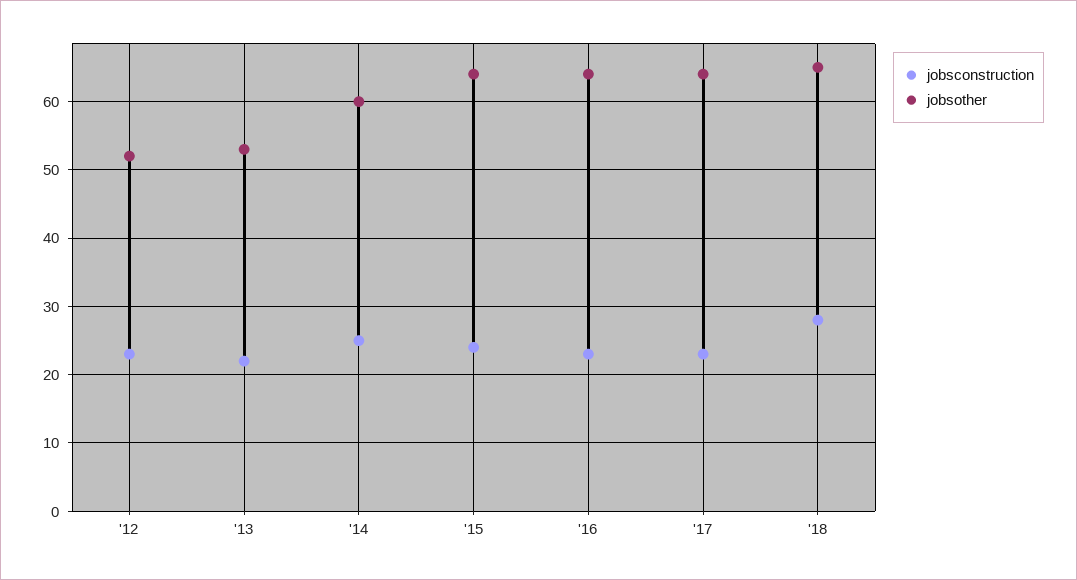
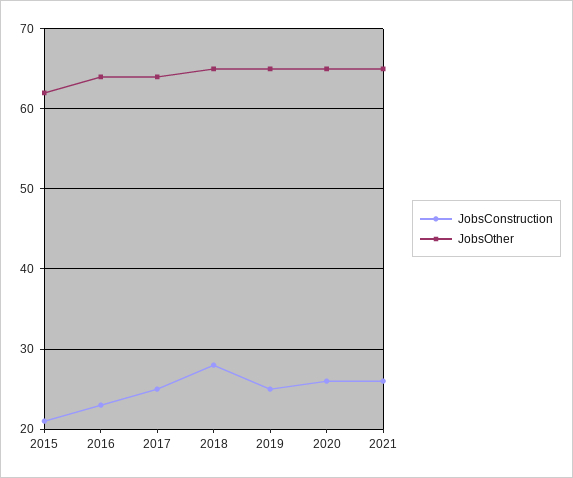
jobsconstruction, '12: 23 -> none
jobsother, '12: 52 -> none
jobsconstruction, '13: 22 -> none
jobsother, '13: 53 -> none
jobsconstruction, '14: 25 -> none
jobsother, '14: 60 -> none
jobsconstruction, '15: 24 -> 21
jobsother, '15: 64 -> 62
jobsconstruction, '17: 23 -> 25
jobsconstruction, 2019: none -> 25
jobsother, 2019: none -> 65
jobsconstruction, 2020: none -> 26
jobsother, 2020: none -> 65
jobsconstruction, 2021: none -> 26
jobsother, 2021: none -> 65

